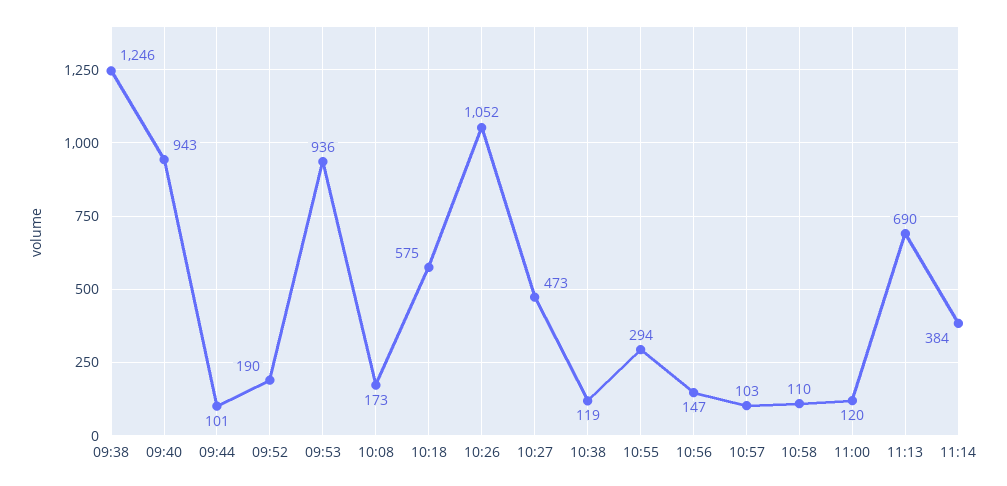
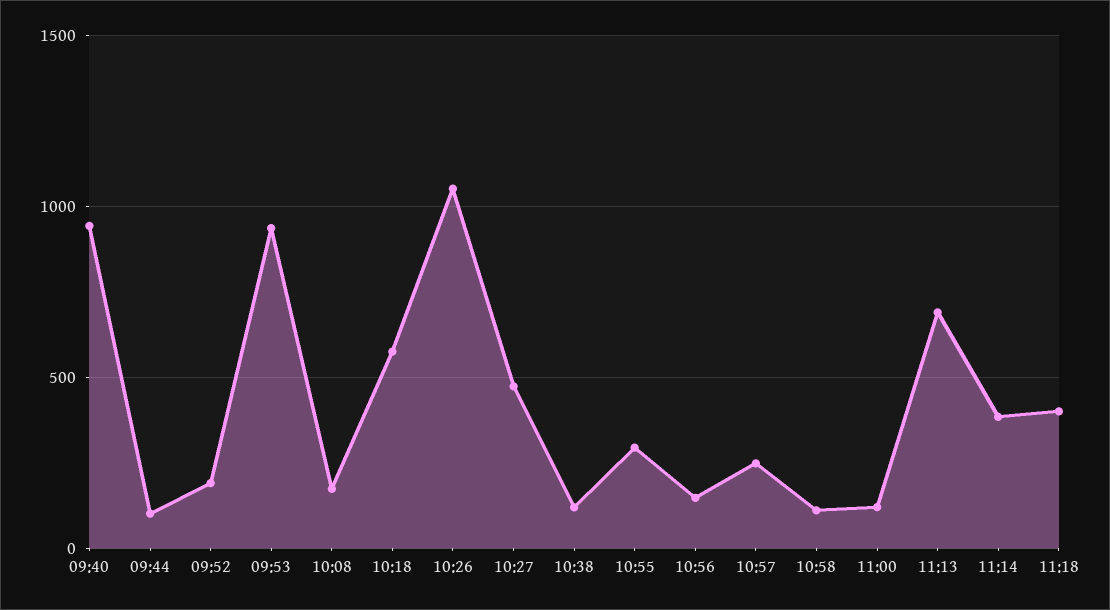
09:38: 1246 -> none
10:57: 103 -> 250
11:18: none -> 400

